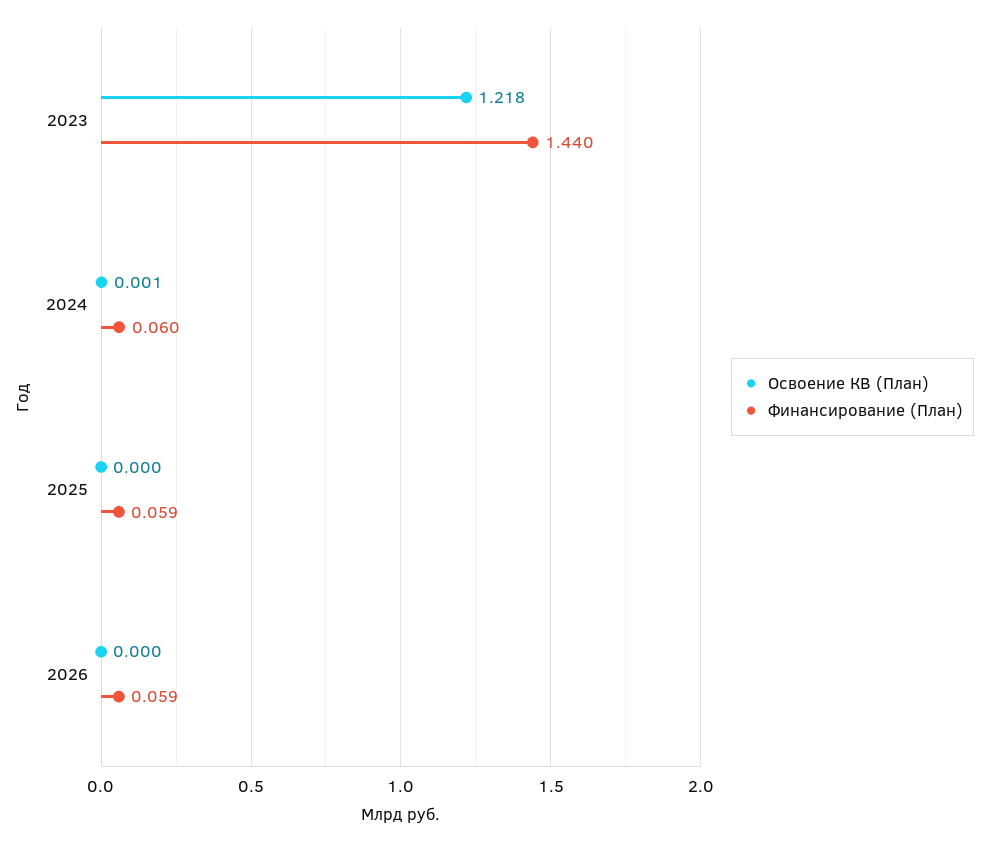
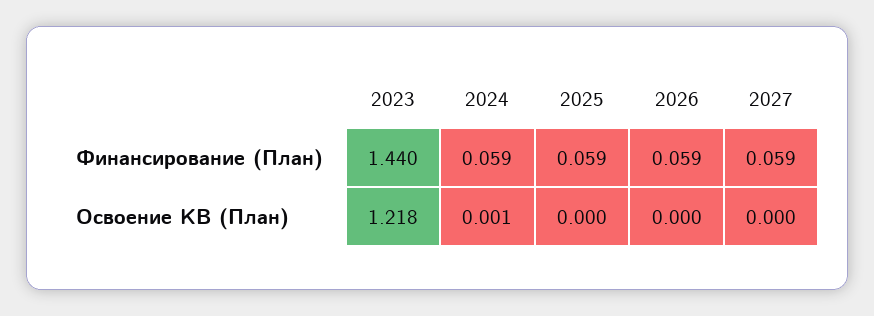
Финансирование (План), 2024: 0.06 -> 0.059
Финансирование (План), 2027: none -> 0.059
Освоение КВ (План), 2027: none -> 0

